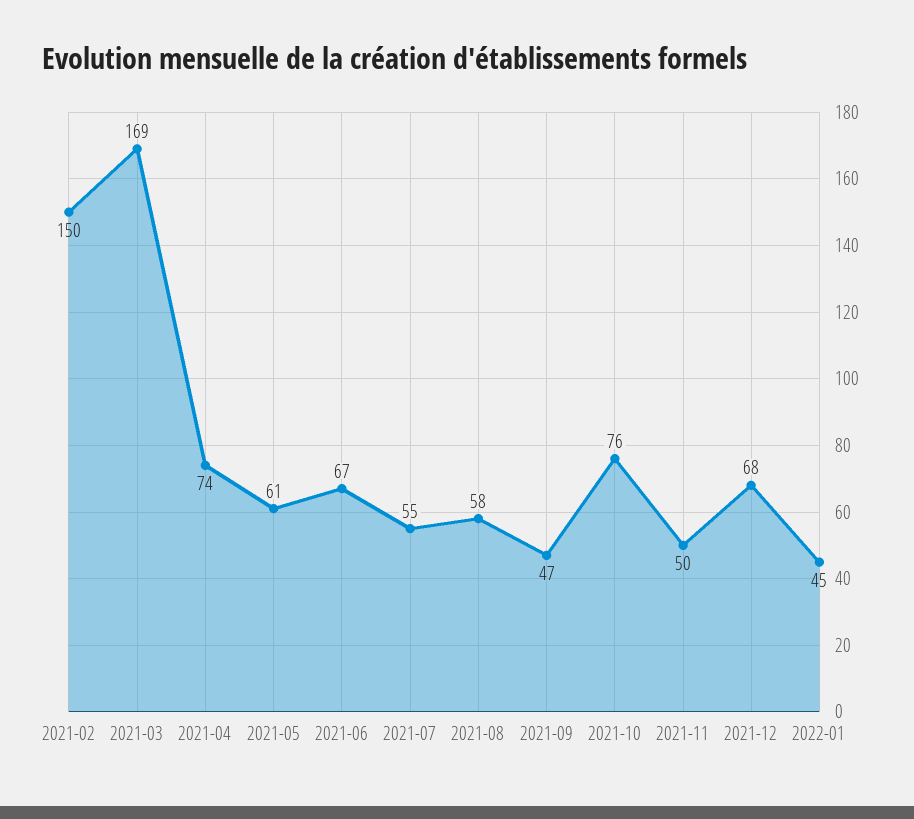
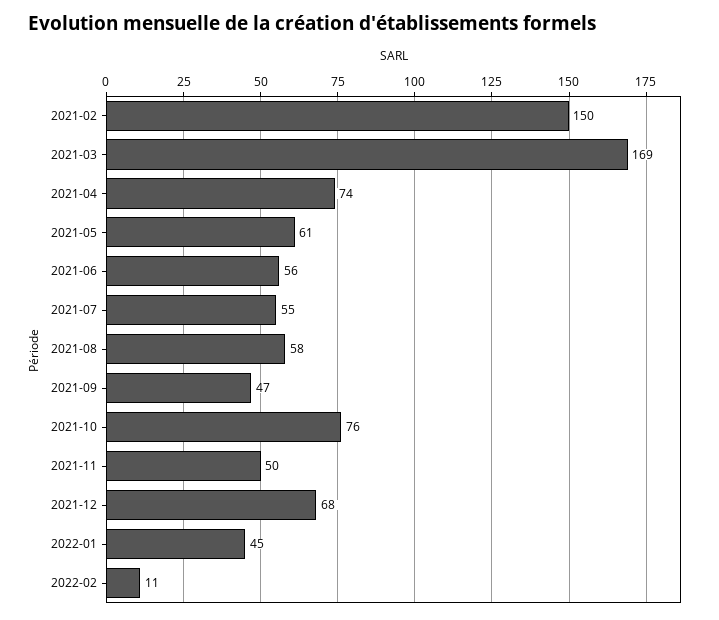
2021-06: 67 -> 56
2022-02: none -> 11

